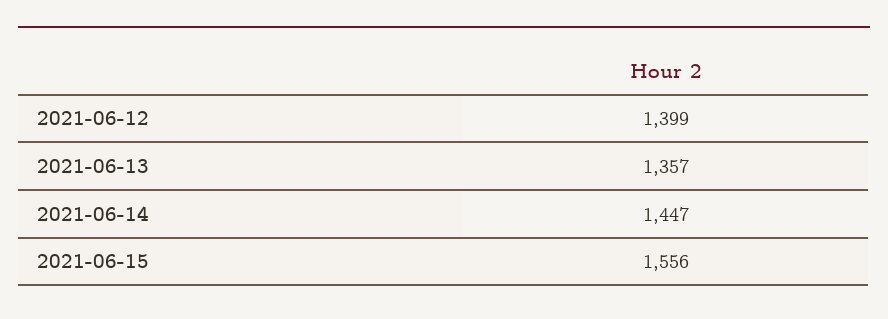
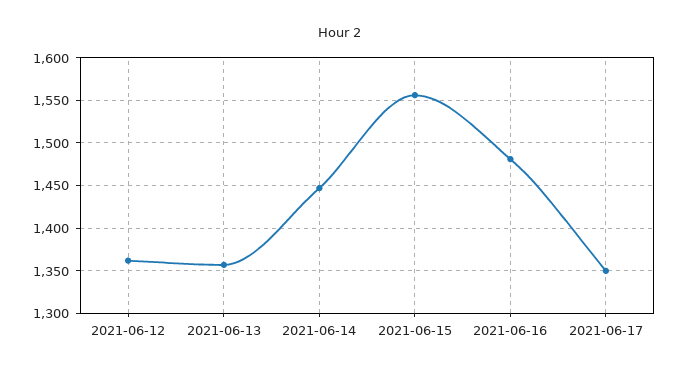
2021-06-12: 1399 -> 1360
2021-06-16: none -> 1480
2021-06-17: none -> 1350

